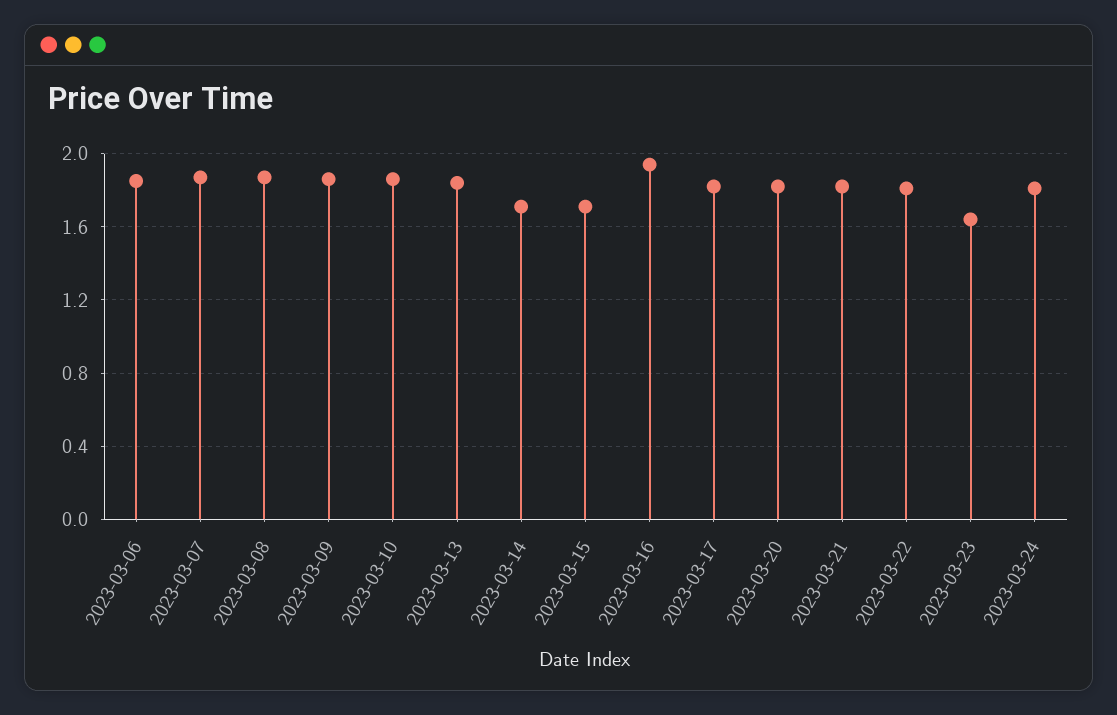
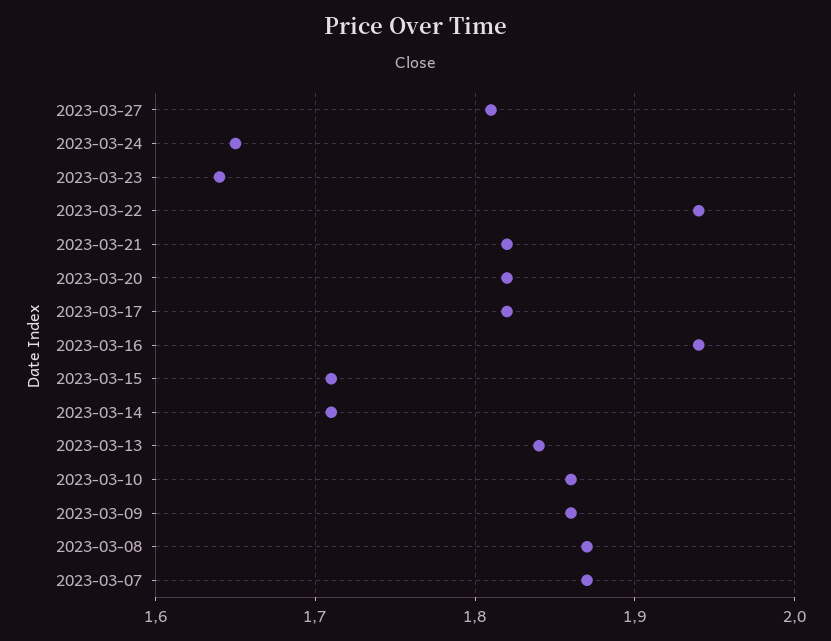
2023-03-06: 1.85 -> none
2023-03-22: 1.8 -> 1.94
2023-03-24: 1.8 -> 1.65
2023-03-27: none -> 1.81

